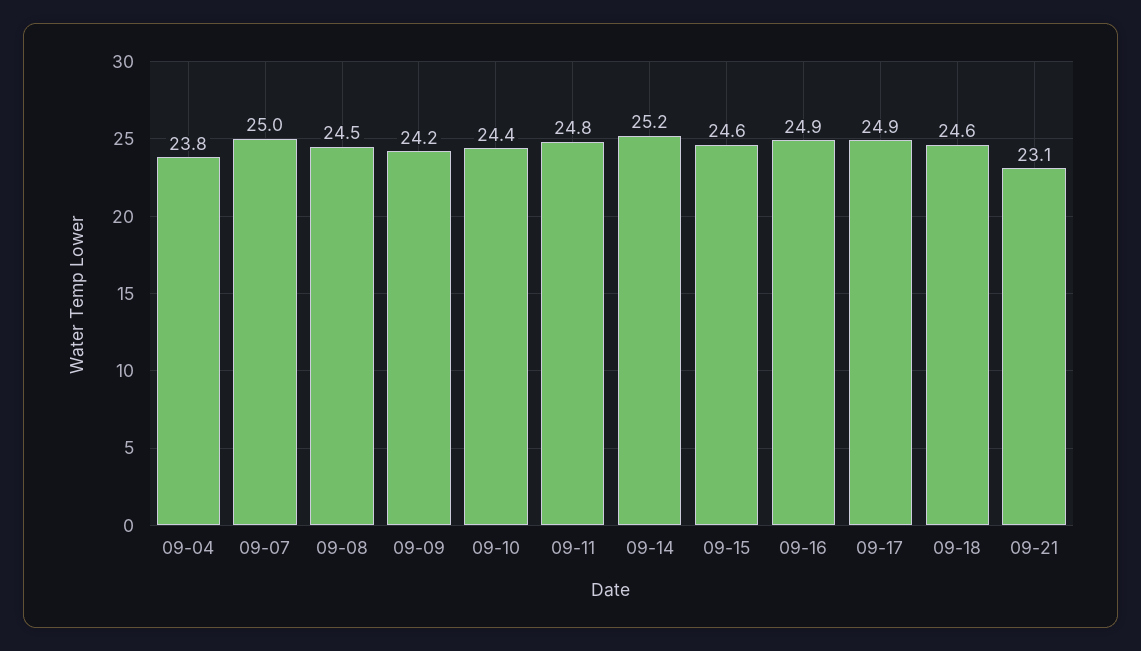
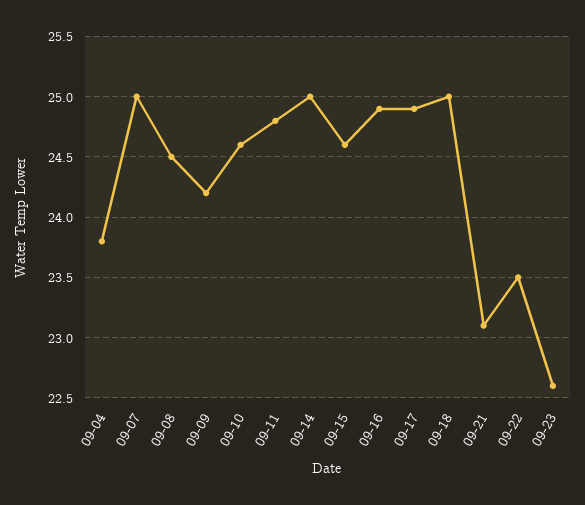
09-10: 24.4 -> 24.6
09-14: 25.2 -> 25
09-18: 24.6 -> 25
09-22: none -> 23.5
09-23: none -> 22.6

